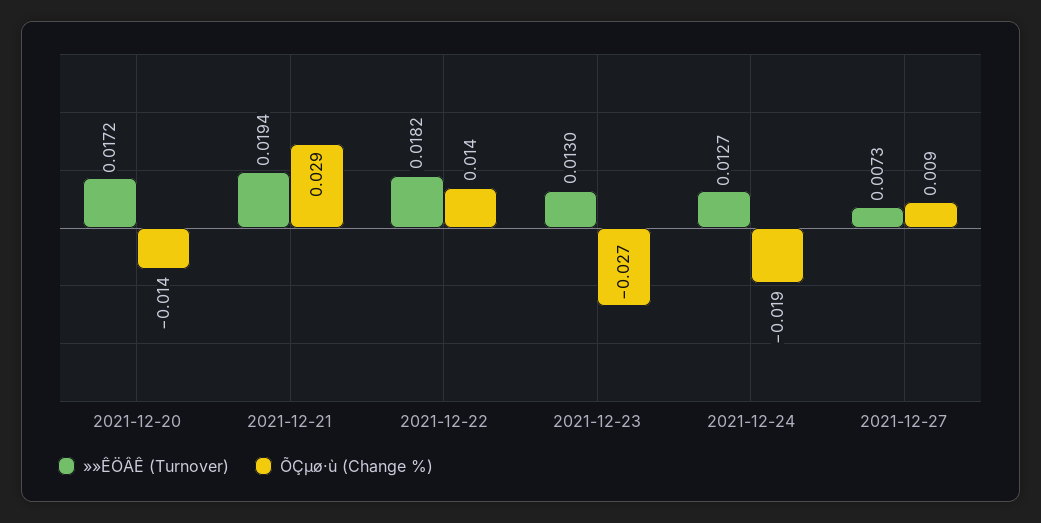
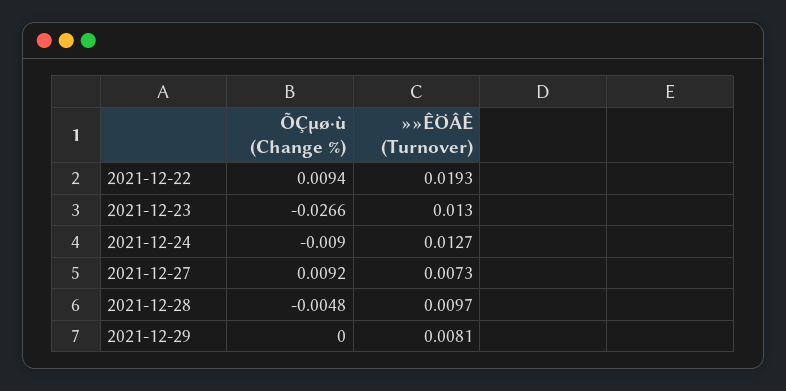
»»ÊÖÂÊ (Turnover), 2021-12-20: 0.0172 -> none
ÕÇµø·ù (Change %), 2021-12-20: -0.014 -> none
»»ÊÖÂÊ (Turnover), 2021-12-21: 0.0194 -> none
ÕÇµø·ù (Change %), 2021-12-21: 0.029 -> none
»»ÊÖÂÊ (Turnover), 2021-12-22: 0.0182 -> 0.0193
ÕÇµø·ù (Change %), 2021-12-22: 0.014 -> 0.0094
ÕÇµø·ù (Change %), 2021-12-24: -0.019 -> -0.009
ÕÇµø·ù (Change %), 2021-12-28: none -> -0.0048
»»ÊÖÂÊ (Turnover), 2021-12-28: none -> 0.0097
ÕÇµø·ù (Change %), 2021-12-29: none -> 0
»»ÊÖÂÊ (Turnover), 2021-12-29: none -> 0.0081

